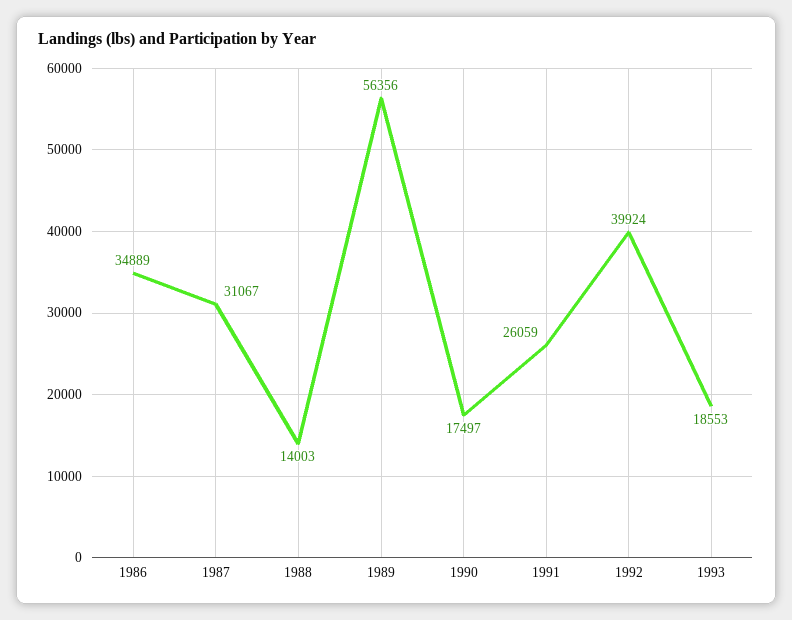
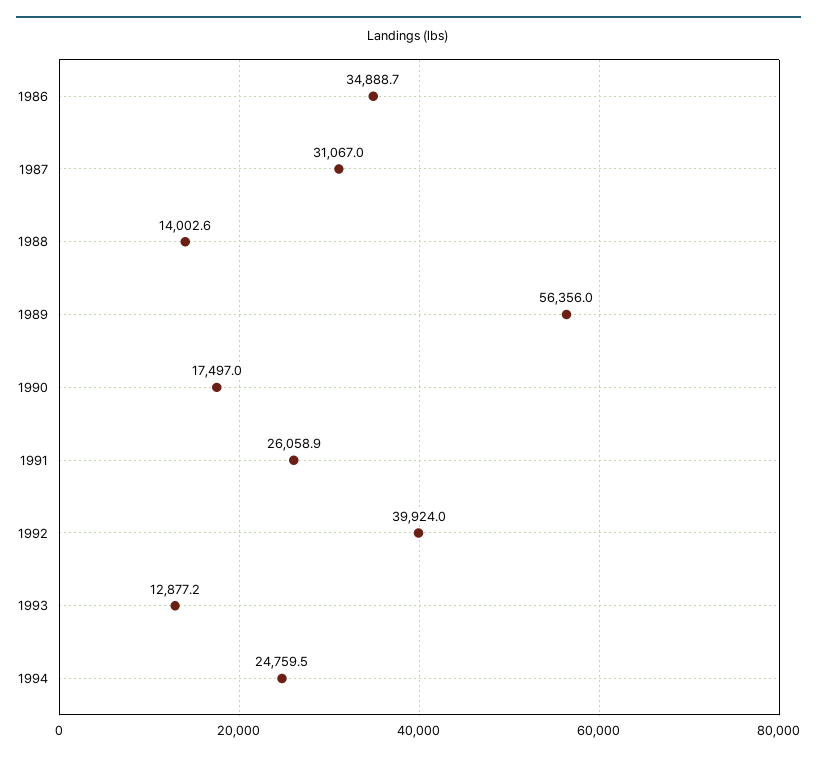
1993: 18553 -> 12877.2
1994: none -> 24759.5

